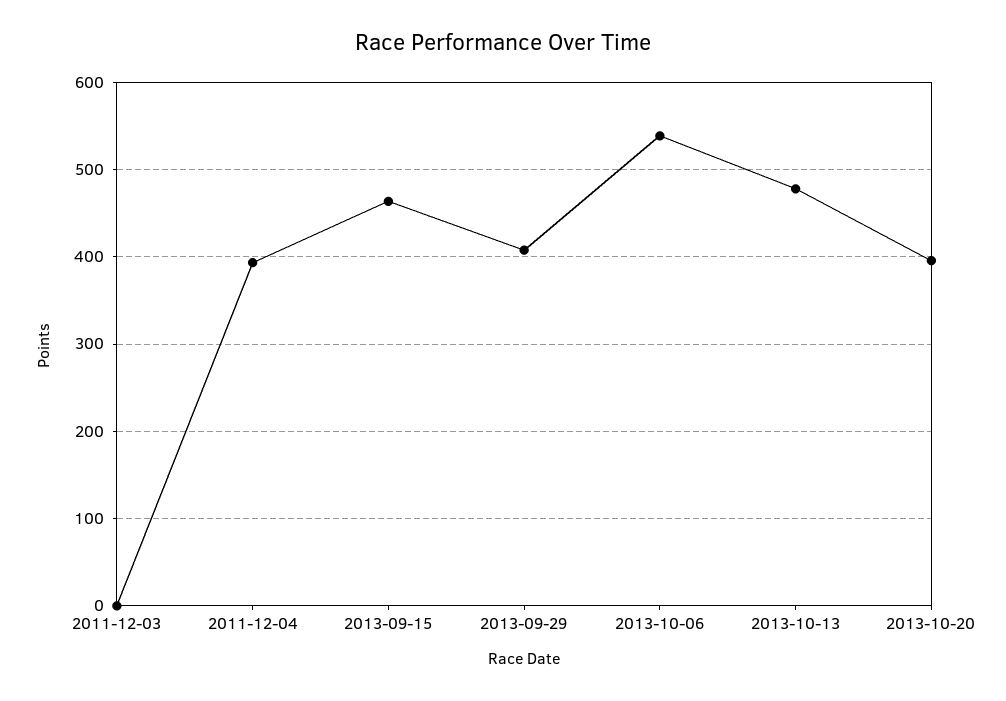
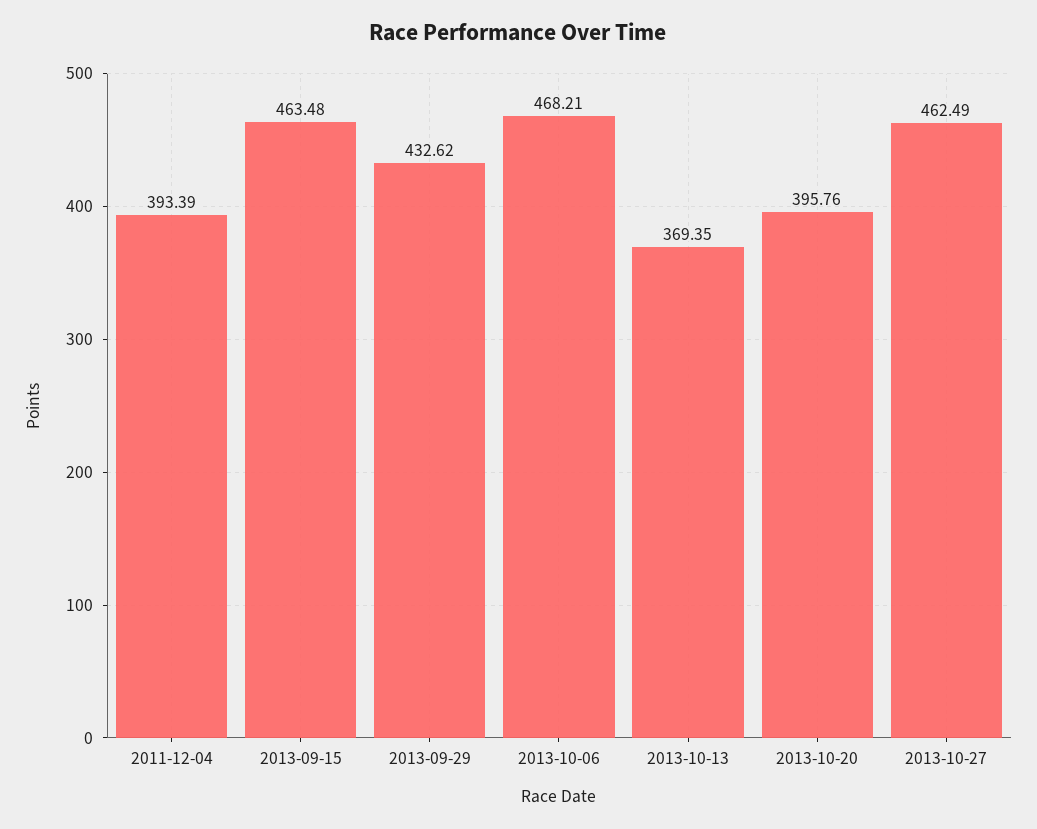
2011-12-03: 0 -> none
2013-09-29: 410 -> 432.62
2013-10-06: 540 -> 468.21
2013-10-13: 480 -> 369.35
2013-10-27: none -> 462.49

